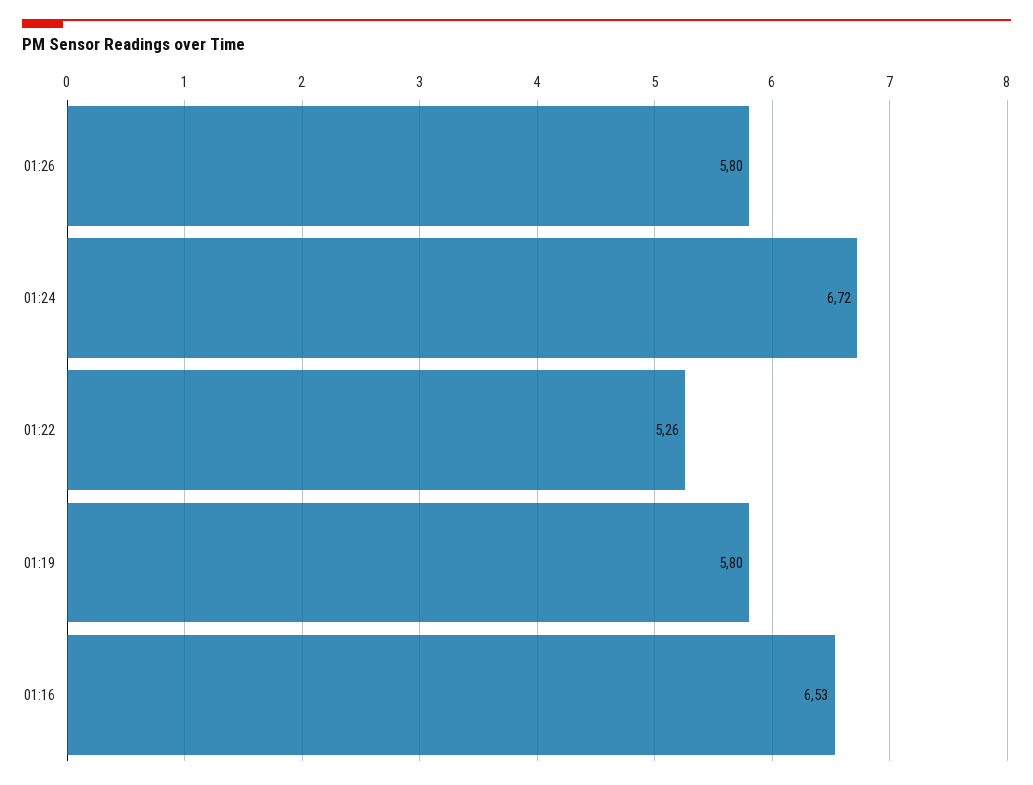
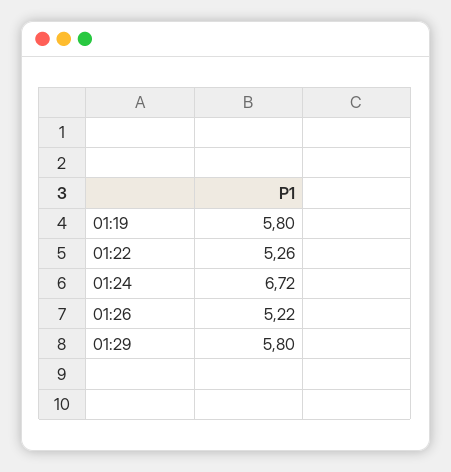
01:26: 5.8 -> 5.22
01:16: 6.53 -> none
01:29: none -> 5.8

